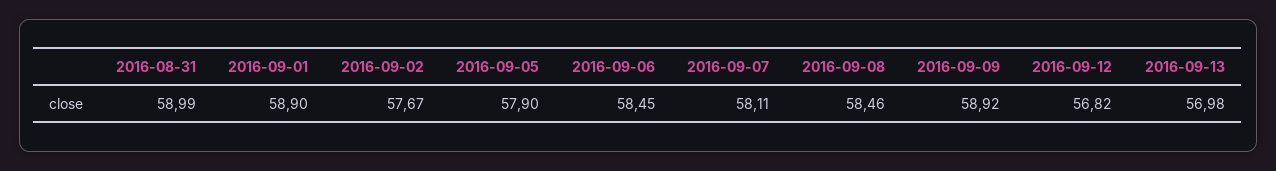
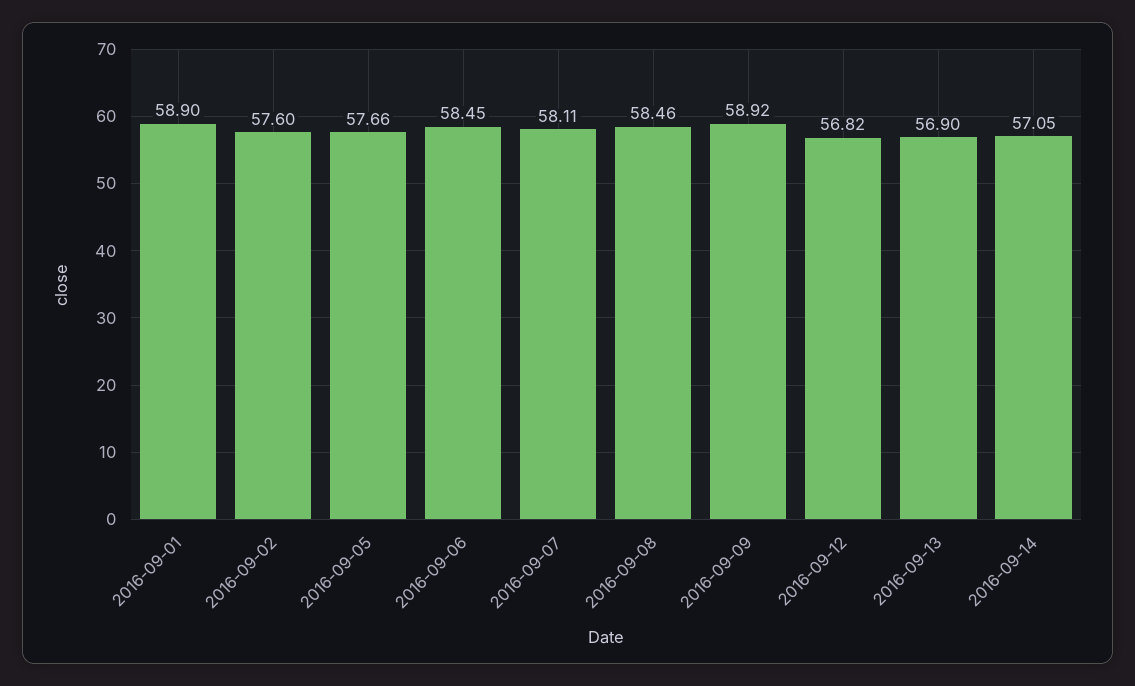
2016-08-31: 58.99 -> none
2016-09-02: 57.67 -> 57.6
2016-09-05: 57.9 -> 57.66
2016-09-13: 56.98 -> 56.9
2016-09-14: none -> 57.05

